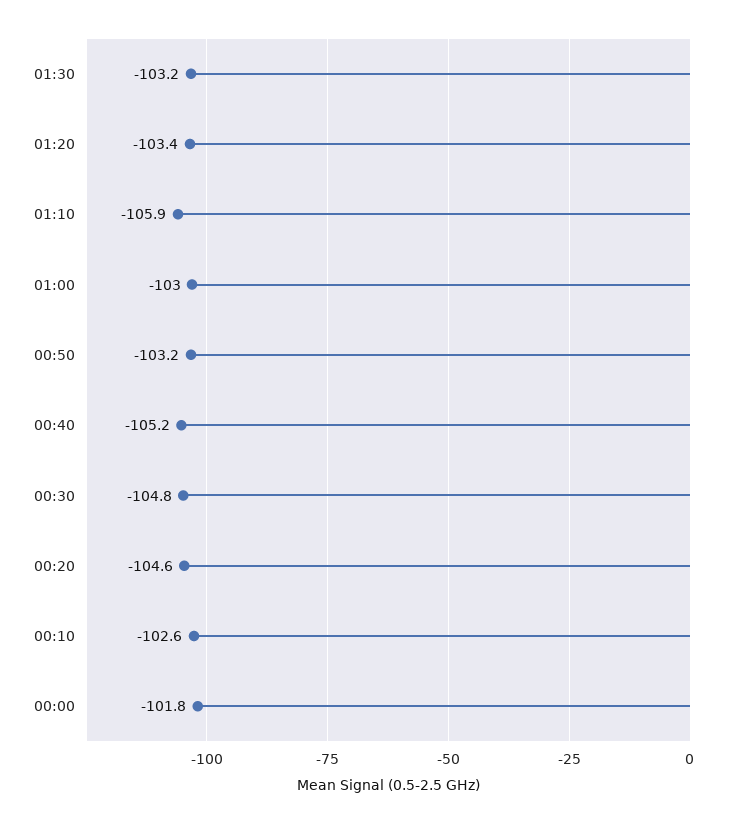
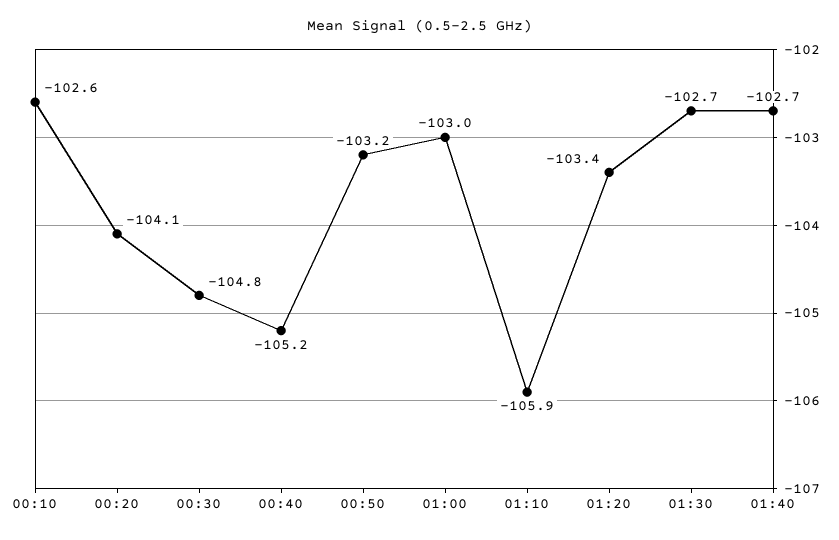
01:30: -103.2 -> -102.7
00:20: -104.6 -> -104.1
00:00: -101.8 -> none
01:40: none -> -102.7

